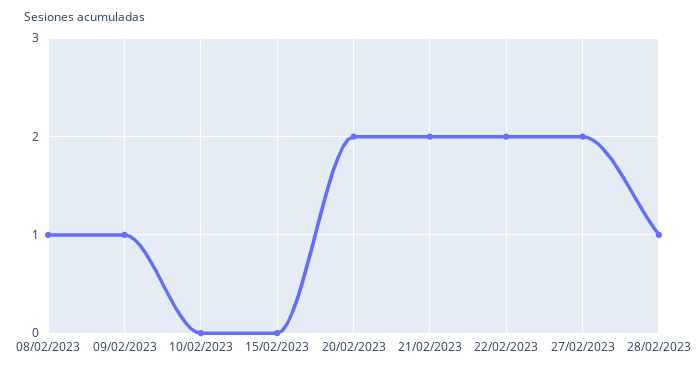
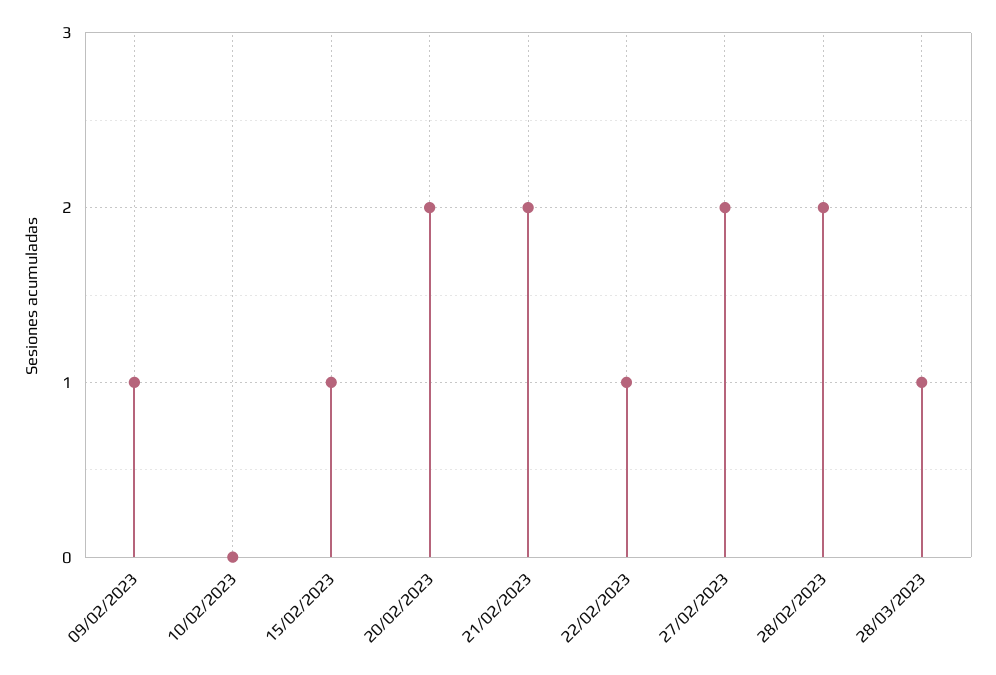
08/02/2023: 1 -> none
15/02/2023: 0 -> 1
22/02/2023: 2 -> 1
28/02/2023: 1 -> 2
28/03/2023: none -> 1

